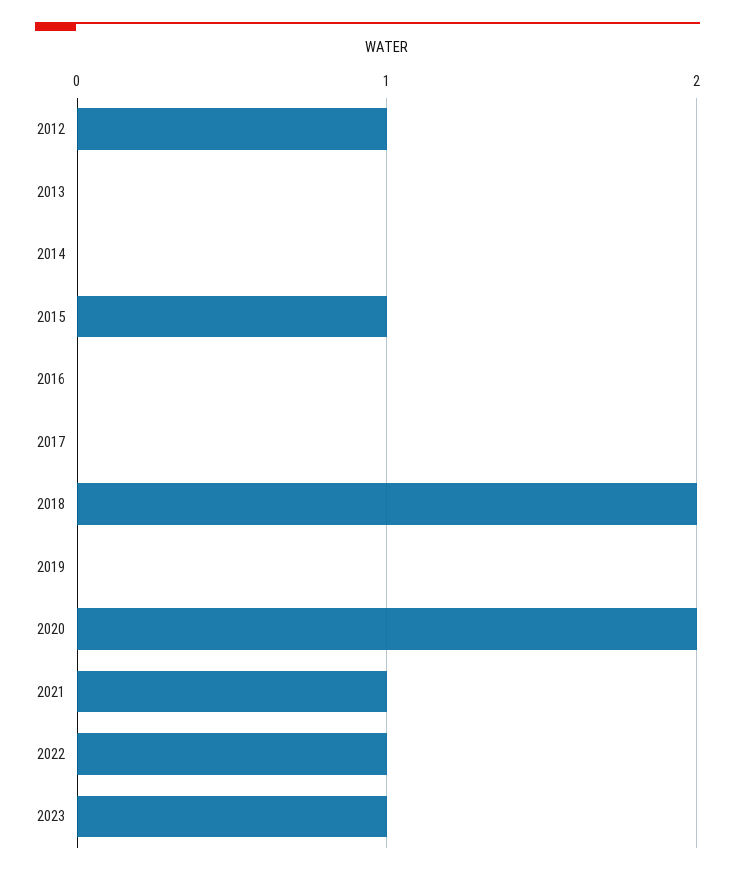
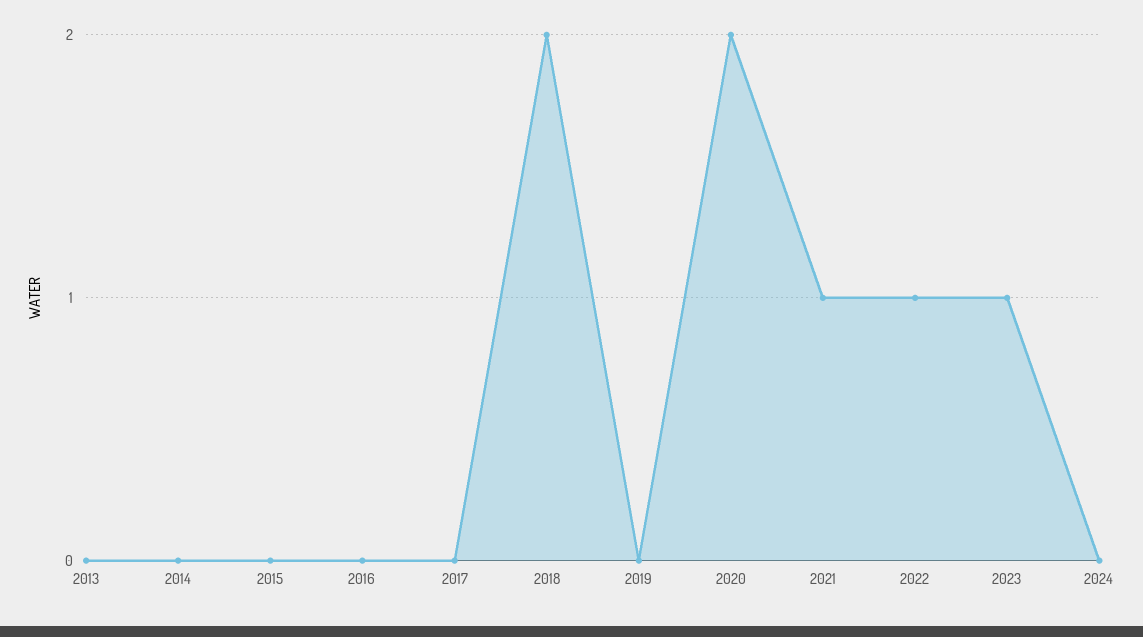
2012: 1 -> none
2015: 1 -> 0
2024: none -> 0

